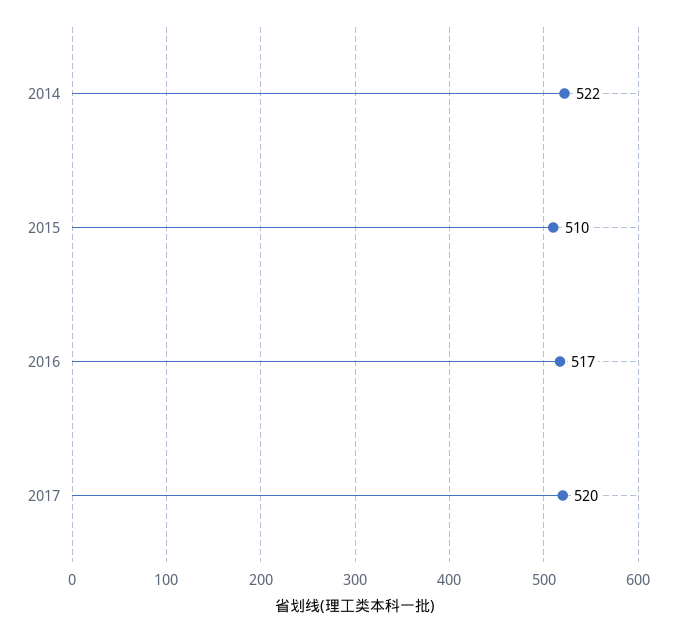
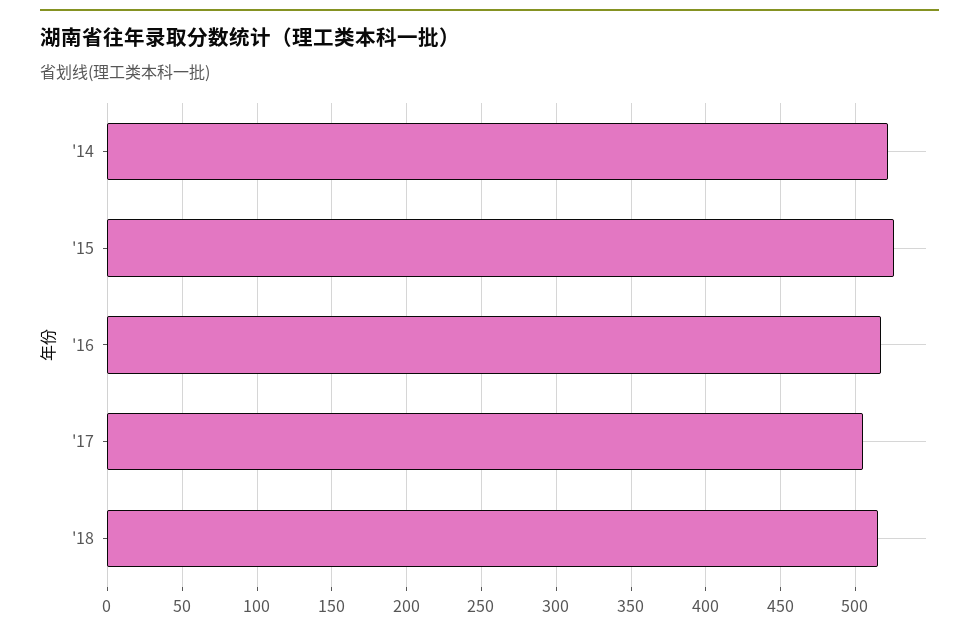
2015: 510 -> 525
2017: 520 -> 505
'18: none -> 515

